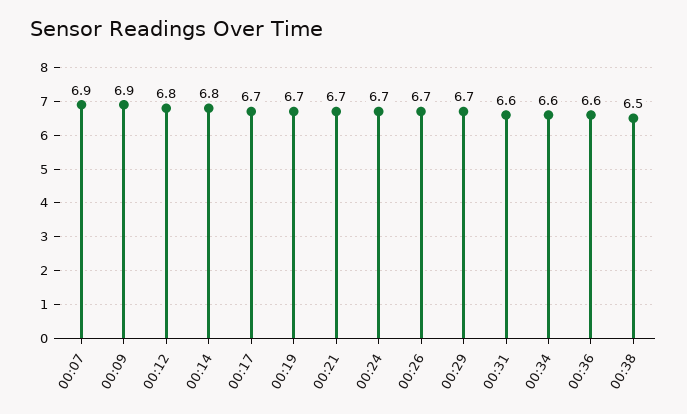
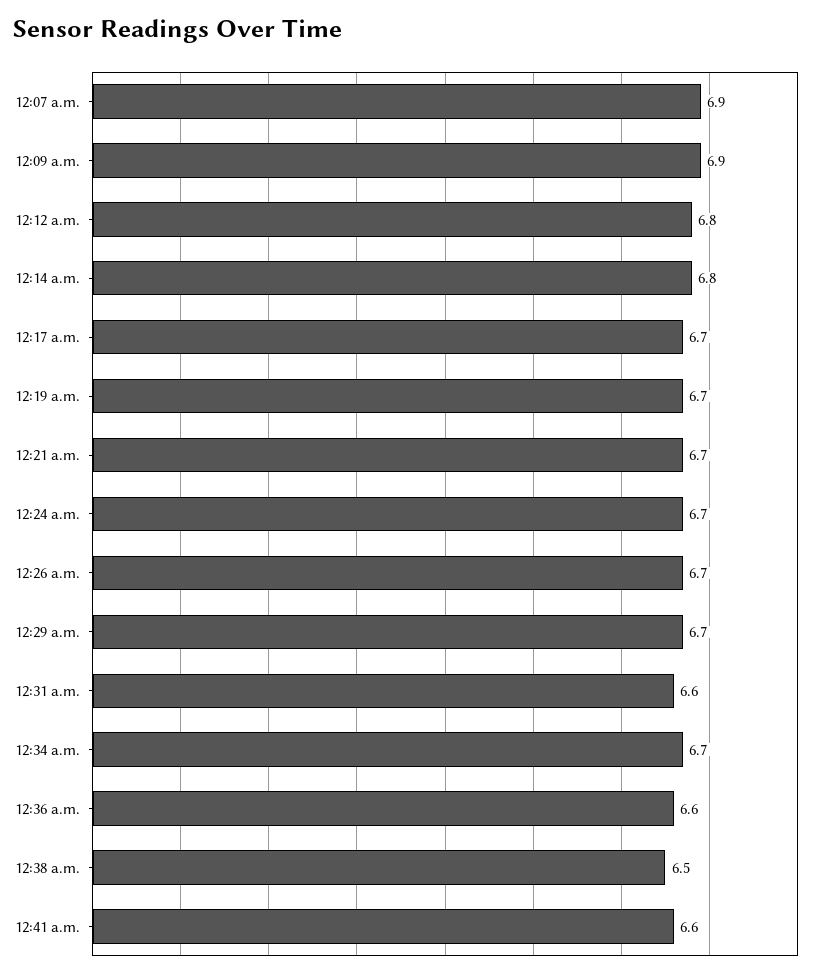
00:34: 6.6 -> 6.7
12:41 a.m.: none -> 6.6

